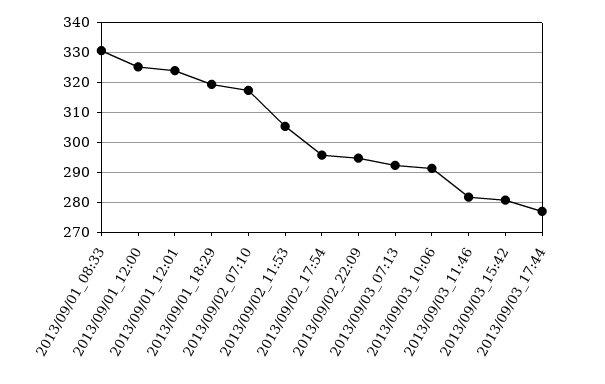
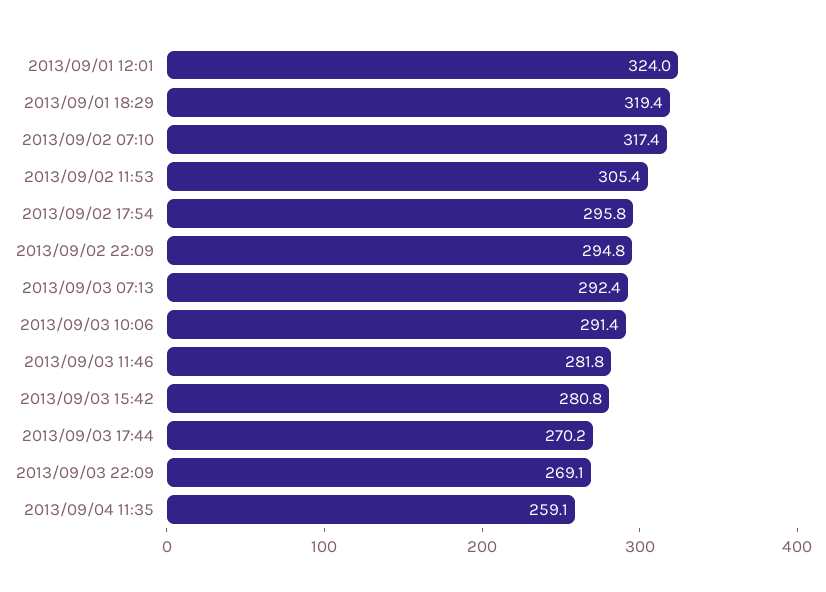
2013/09/01_08:33: 330 -> none
2013/09/01_12:00: 325 -> none
2013/09/03_17:44: 277.5 -> 270.2
2013/09/03 22:09: none -> 269.1
2013/09/04 11:35: none -> 259.1

